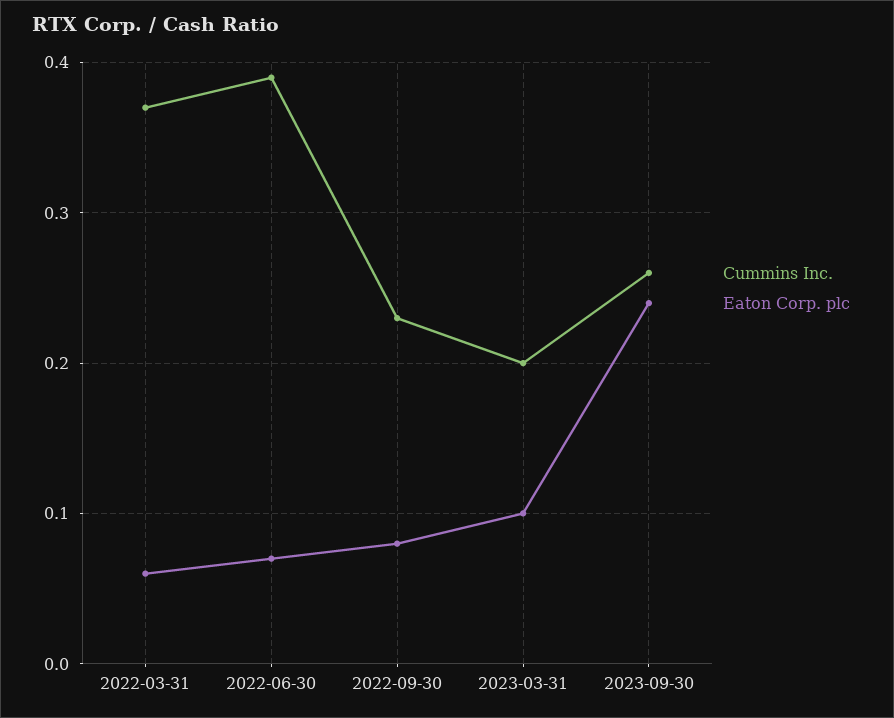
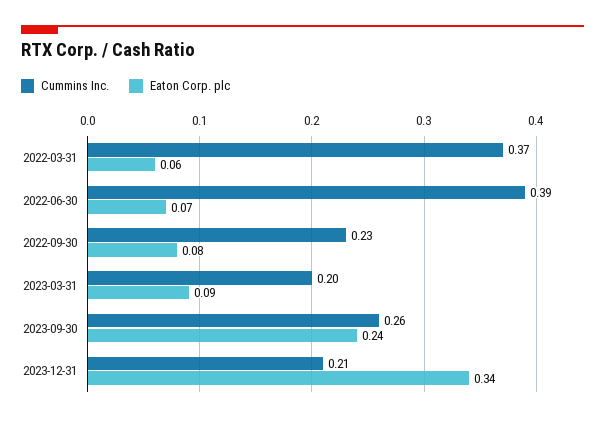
Eaton Corp. plc, 2023-03-31: 0.1 -> 0.09
Cummins Inc., 2023-12-31: none -> 0.21
Eaton Corp. plc, 2023-12-31: none -> 0.34

